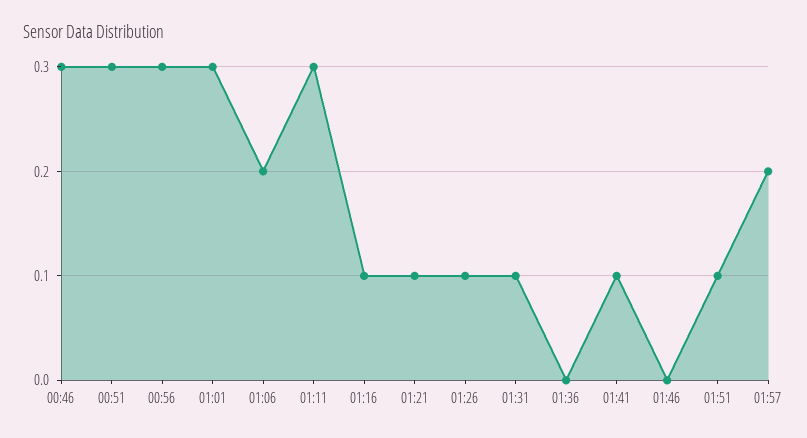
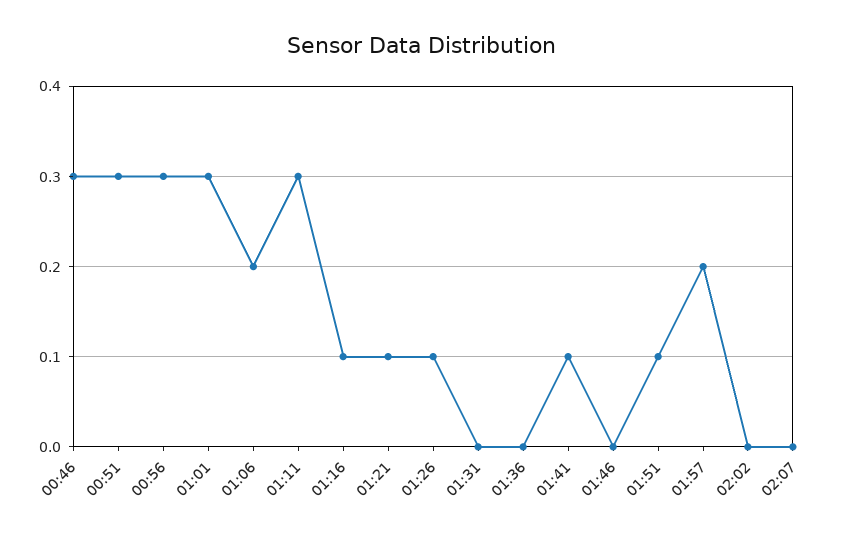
01:31: 0.1 -> 0
02:02: none -> 0
02:07: none -> 0

